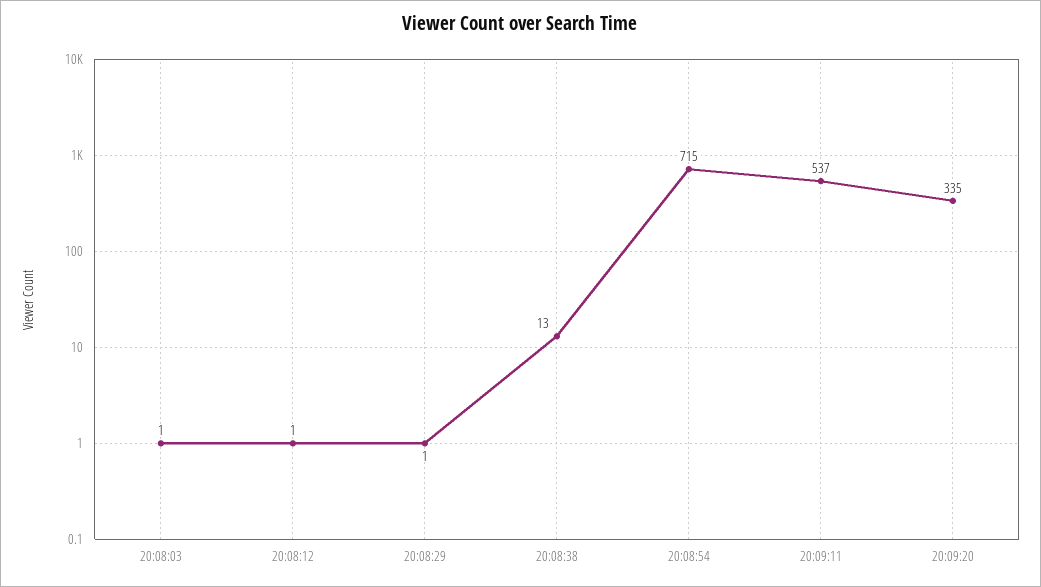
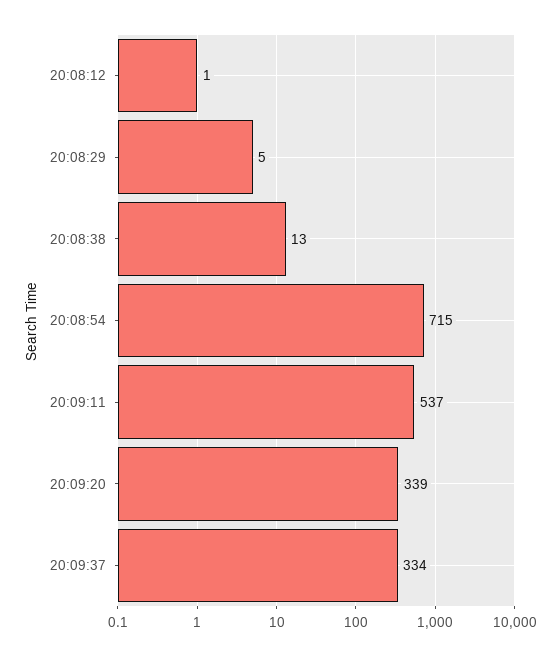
20:08:03: 1 -> none
20:08:29: 1 -> 5
20:09:20: 335 -> 339
20:09:37: none -> 334

